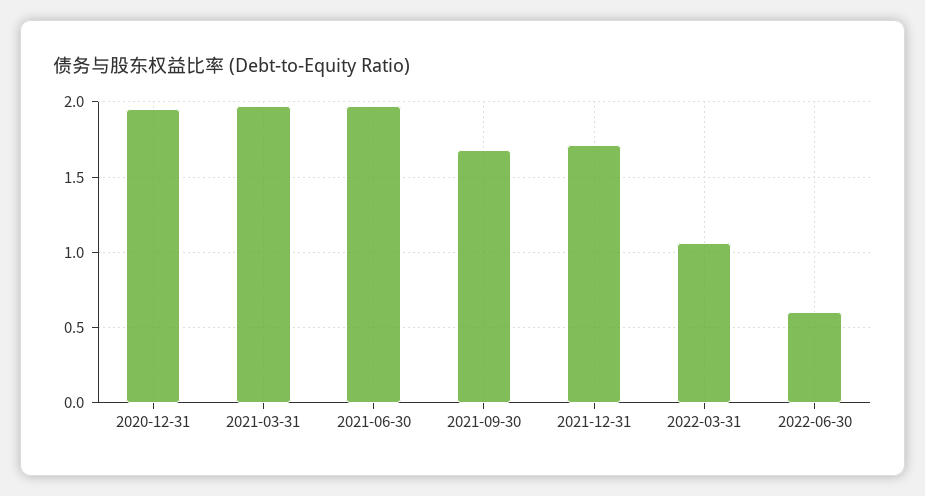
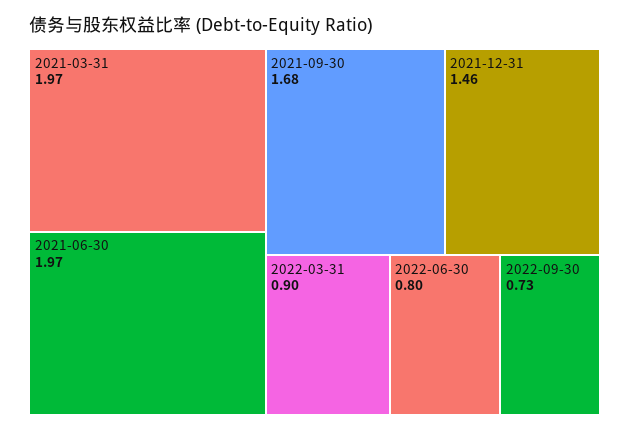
2020-12-31: 1.95 -> none
2021-12-31: 1.7 -> 1.46
2022-03-31: 1.05 -> 0.9
2022-06-30: 0.6 -> 0.8
2022-09-30: none -> 0.73

